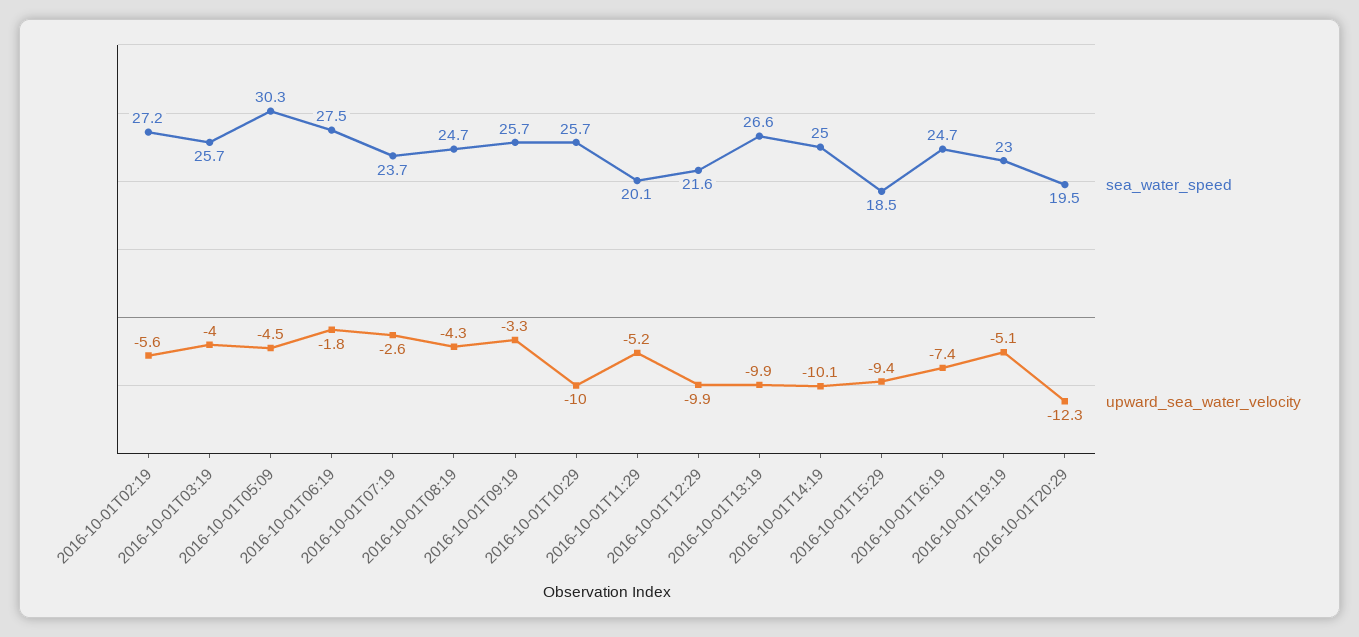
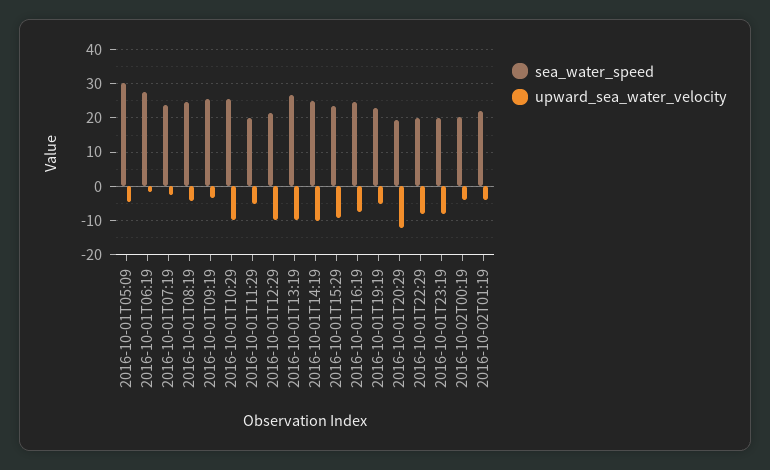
sea_water_speed, 2016-10-01T02:19: 27.2 -> none
upward_sea_water_velocity, 2016-10-01T02:19: -5.6 -> none
sea_water_speed, 2016-10-01T03:19: 25.7 -> none
upward_sea_water_velocity, 2016-10-01T03:19: -4 -> none
sea_water_speed, 2016-10-01T15:29: 18.5 -> 24
sea_water_speed, 2016-10-01T22:29: none -> 20
upward_sea_water_velocity, 2016-10-01T22:29: none -> -8
sea_water_speed, 2016-10-01T23:19: none -> 20
upward_sea_water_velocity, 2016-10-01T23:19: none -> -8
sea_water_speed, 2016-10-02T00:19: none -> 20
upward_sea_water_velocity, 2016-10-02T00:19: none -> -4
sea_water_speed, 2016-10-02T01:19: none -> 22
upward_sea_water_velocity, 2016-10-02T01:19: none -> -4

